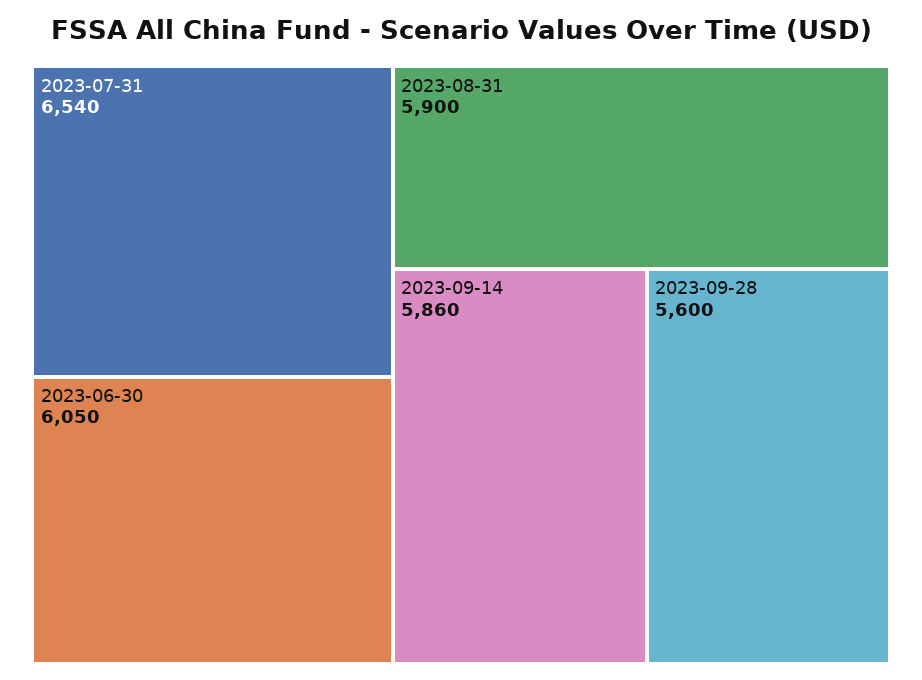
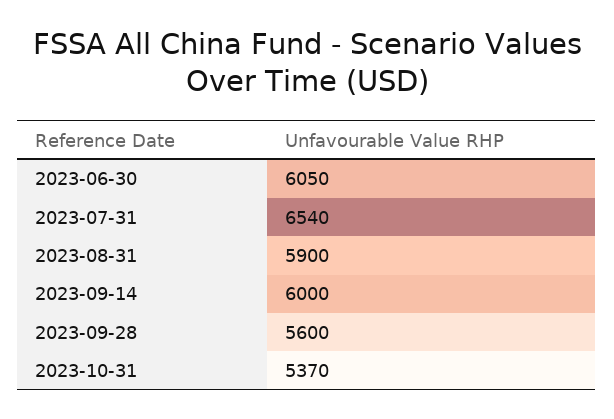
2023-09-14: 5860 -> 6000
2023-10-31: none -> 5370

